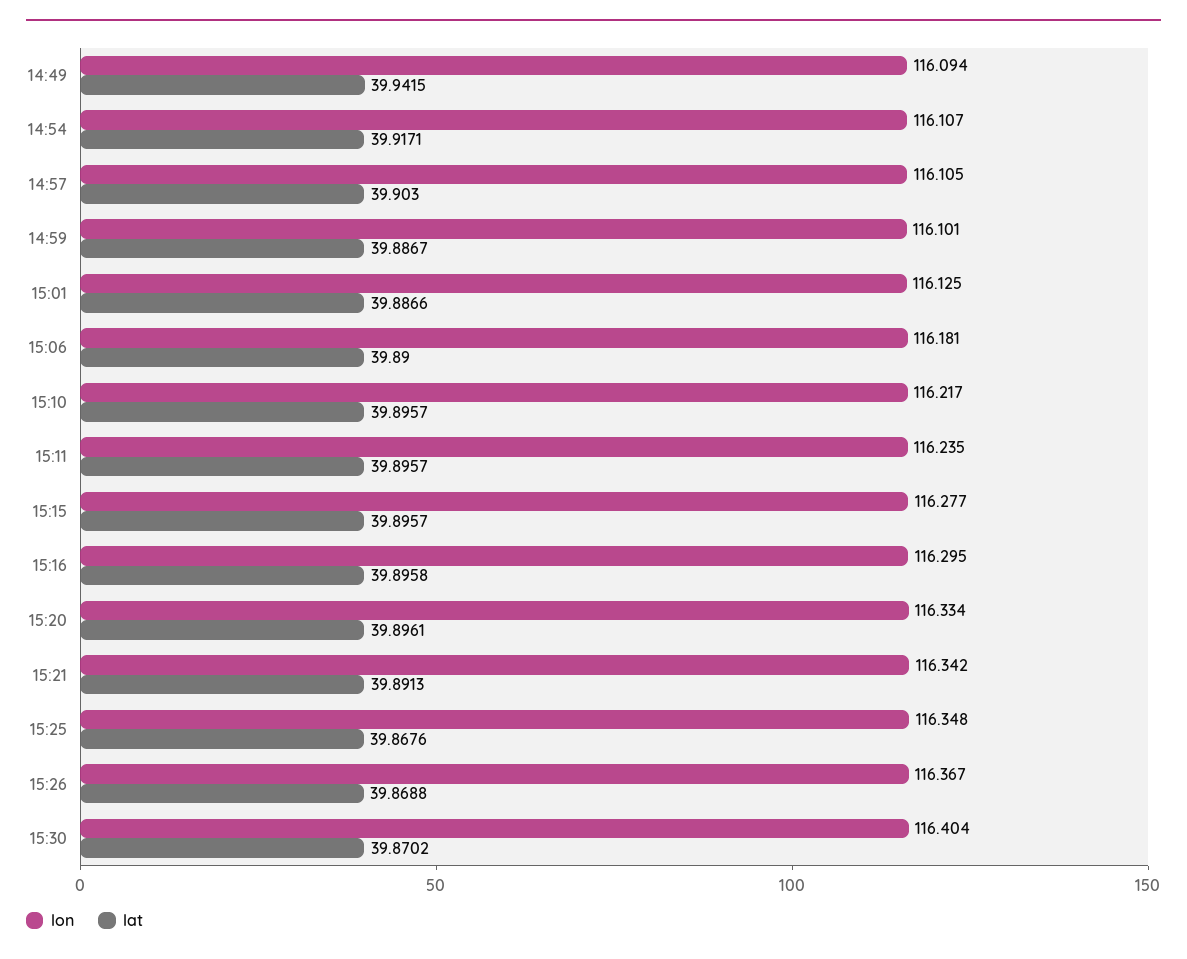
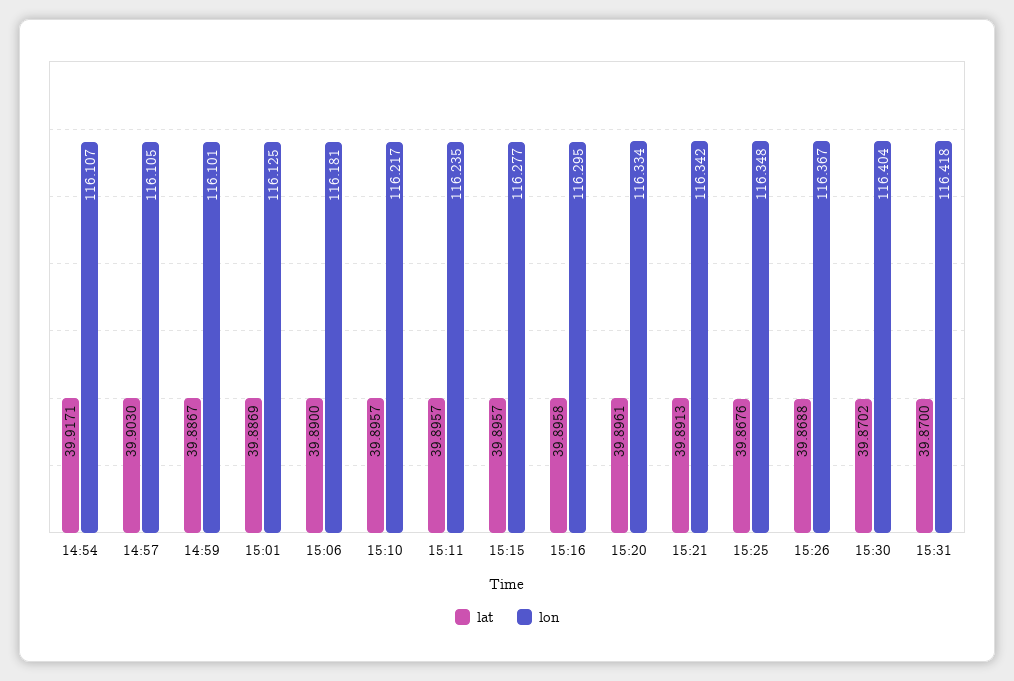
lon, 14:49: 116.094 -> none
lat, 14:49: 39.9415 -> none
lat, 15:01: 39.8866 -> 39.8869
lat, 15:31: none -> 39.87
lon, 15:31: none -> 116.418

